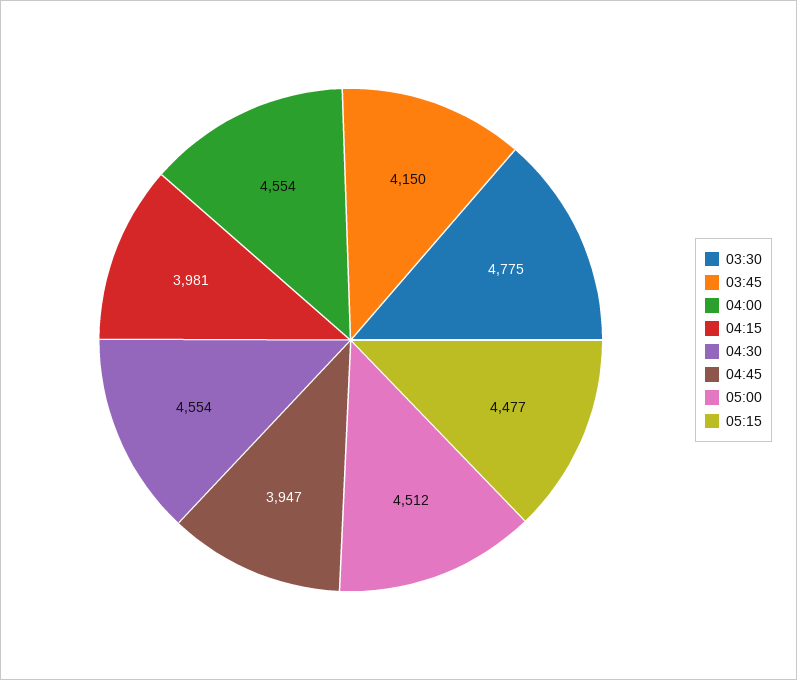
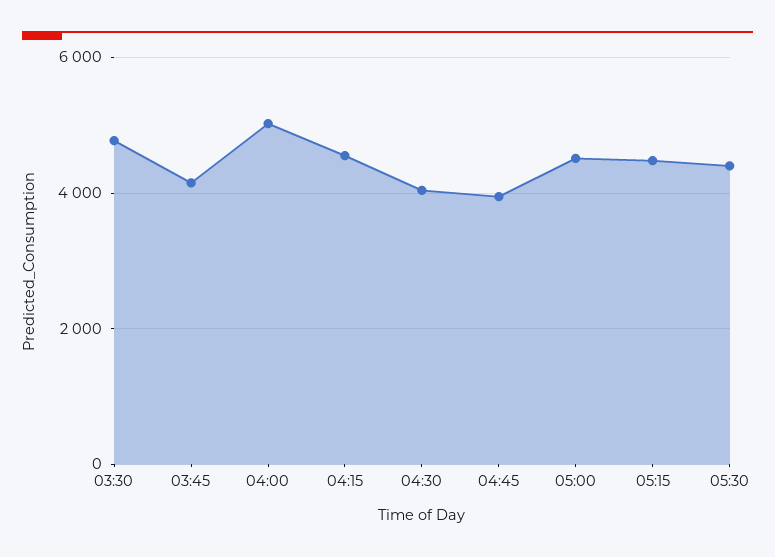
04:00: 4554 -> 5000
04:15: 3981 -> 4600
04:30: 4554 -> 4000
05:30: none -> 4400

